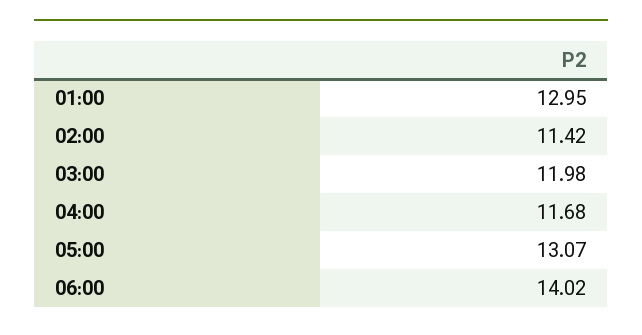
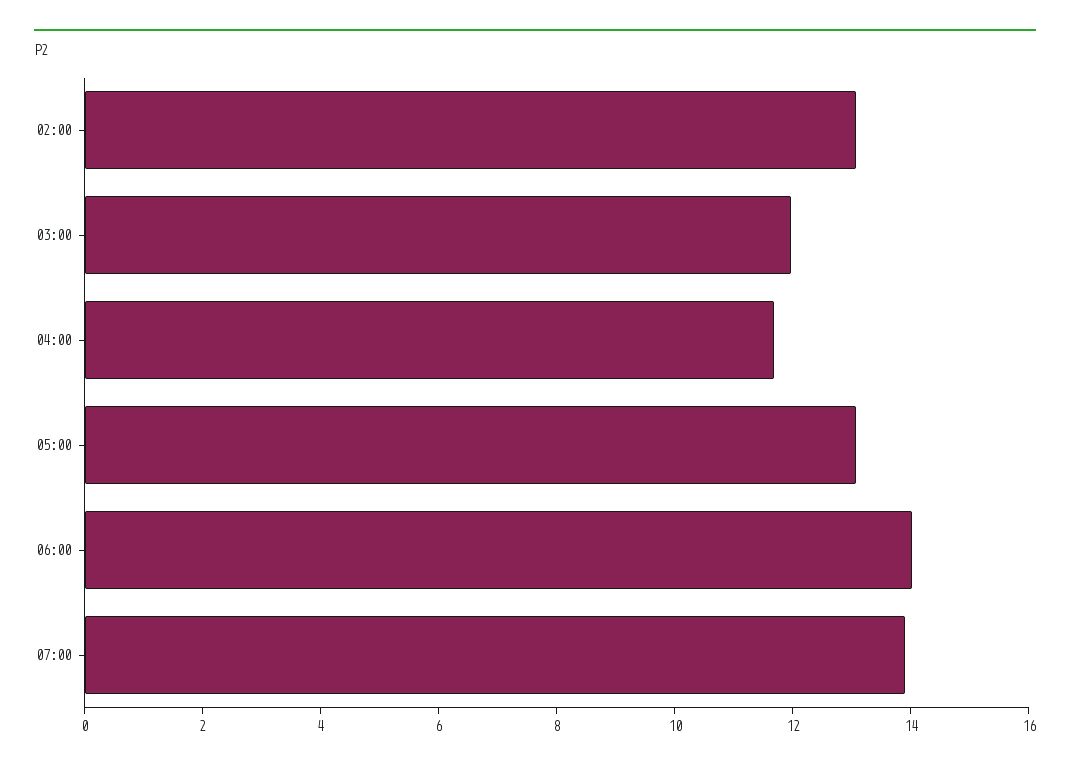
01:00: 12.95 -> none
02:00: 11.42 -> 13
07:00: none -> 14

